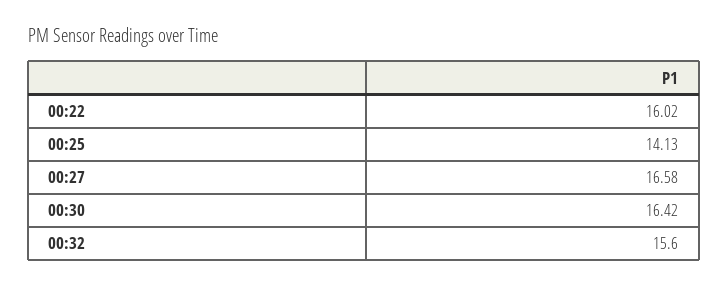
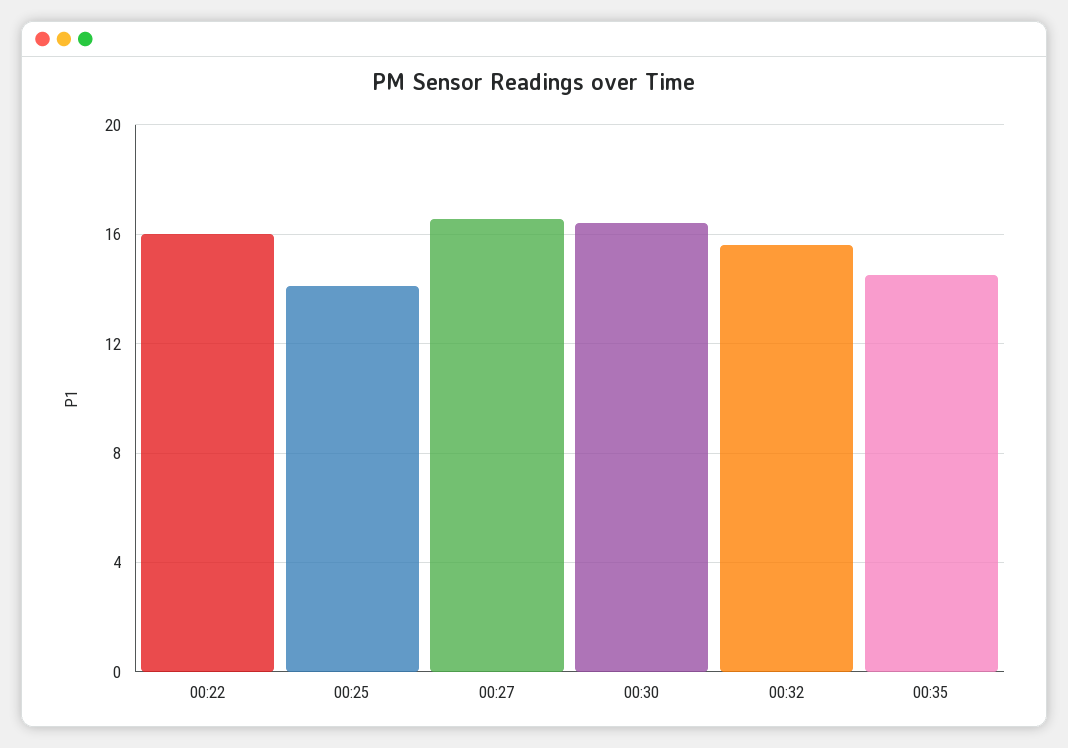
00:35: none -> 14.5

